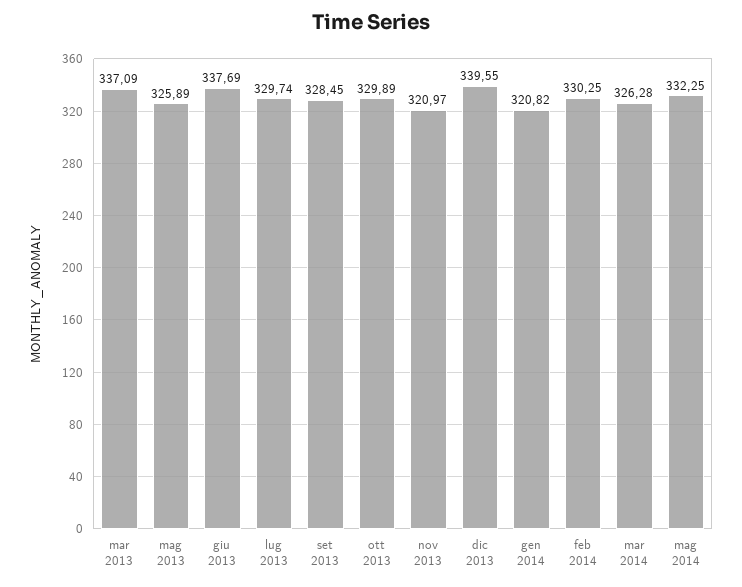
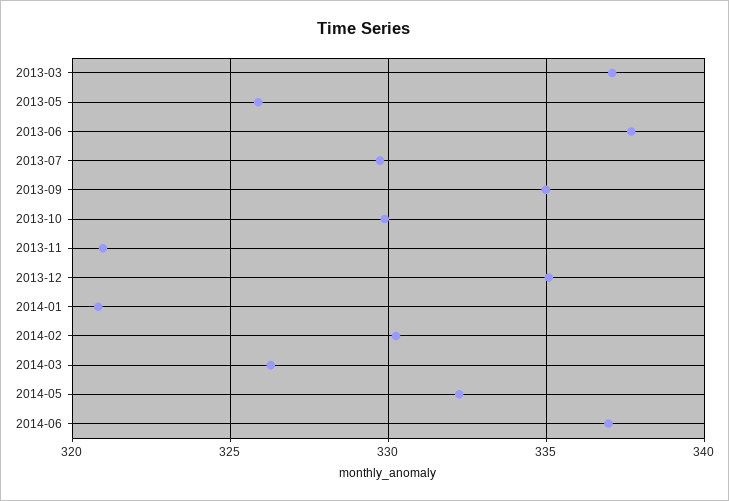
set 2013: 328.45 -> 335
dic 2013: 339.55 -> 335
2014-06: none -> 337

